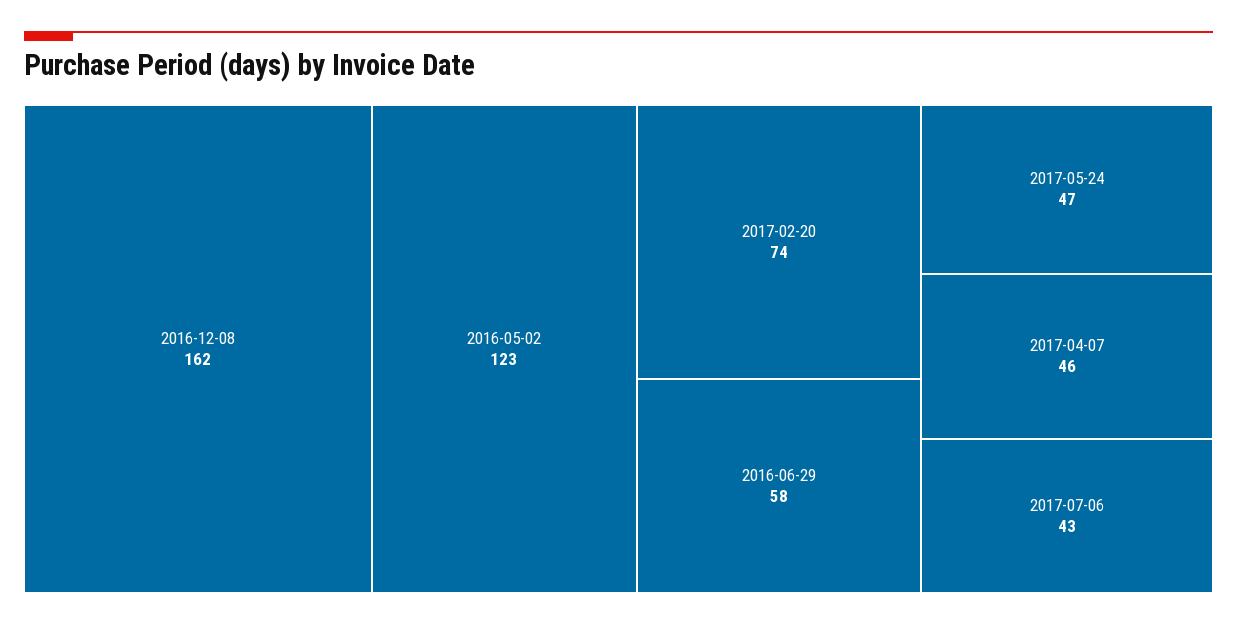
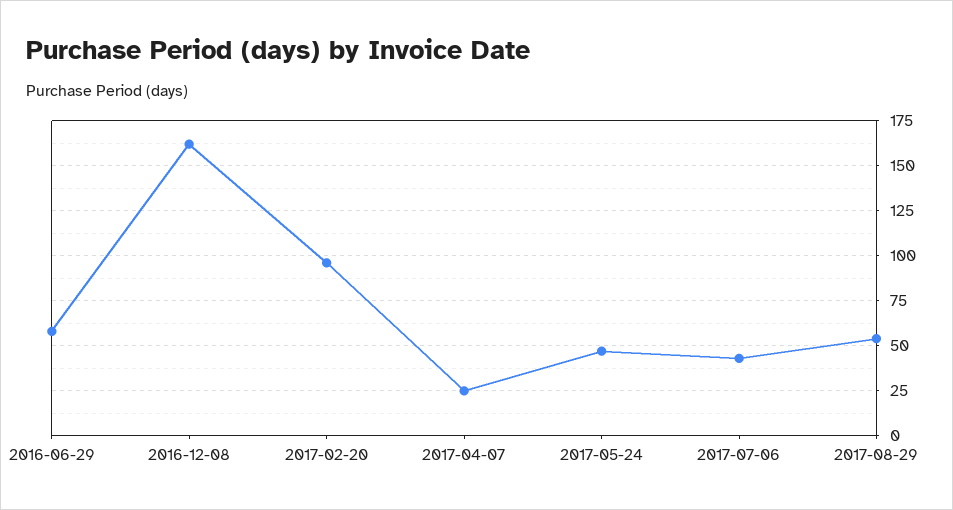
2016-05-02: 123 -> none
2017-02-20: 74 -> 95
2017-04-07: 46 -> 25
2017-08-29: none -> 55

